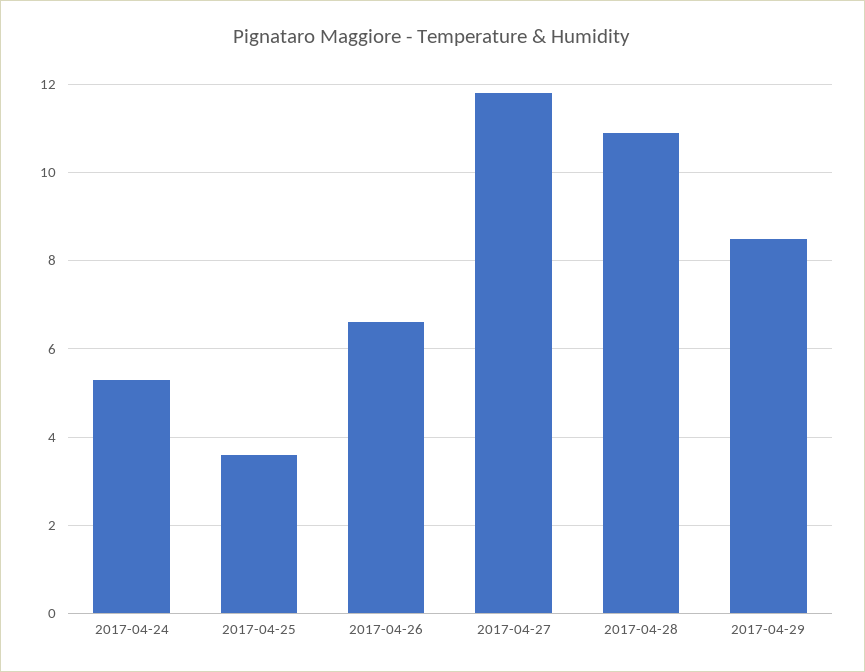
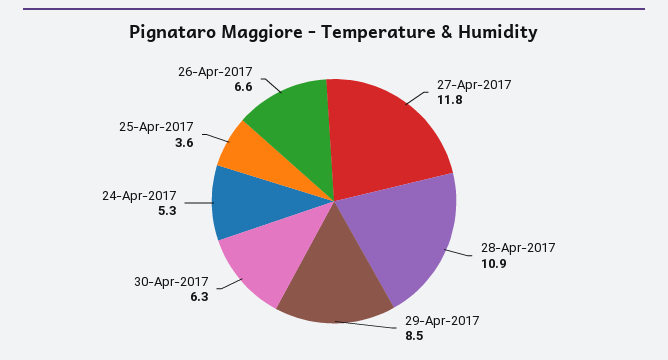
30-Apr-2017: none -> 6.3

